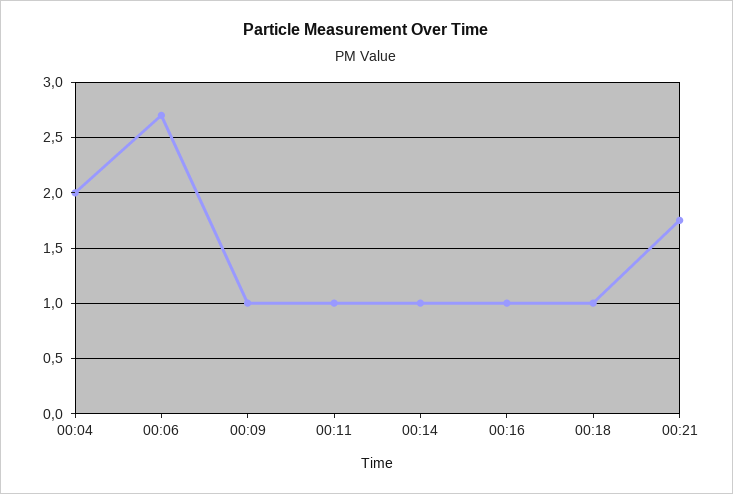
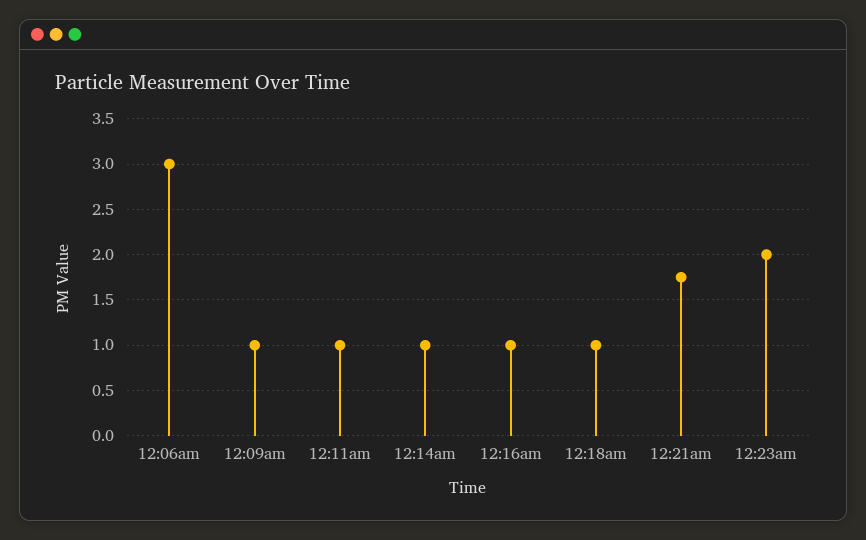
00:04: 2 -> none
00:06: 2.7 -> 3
12:23am: none -> 2

